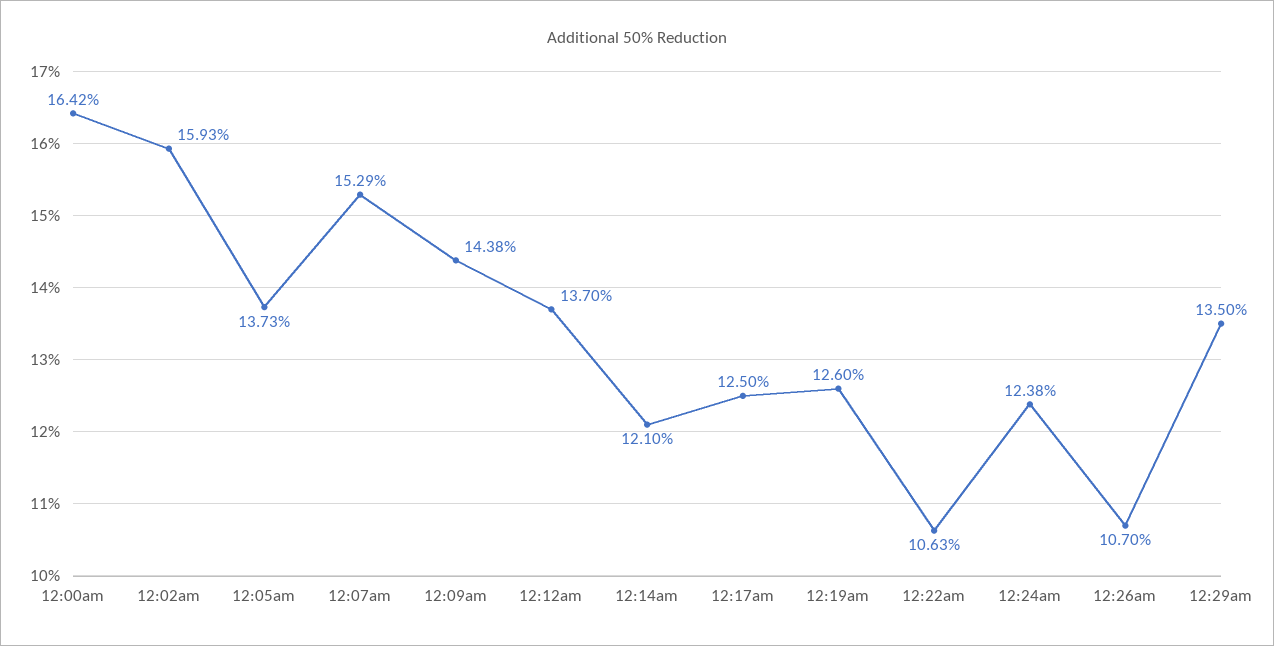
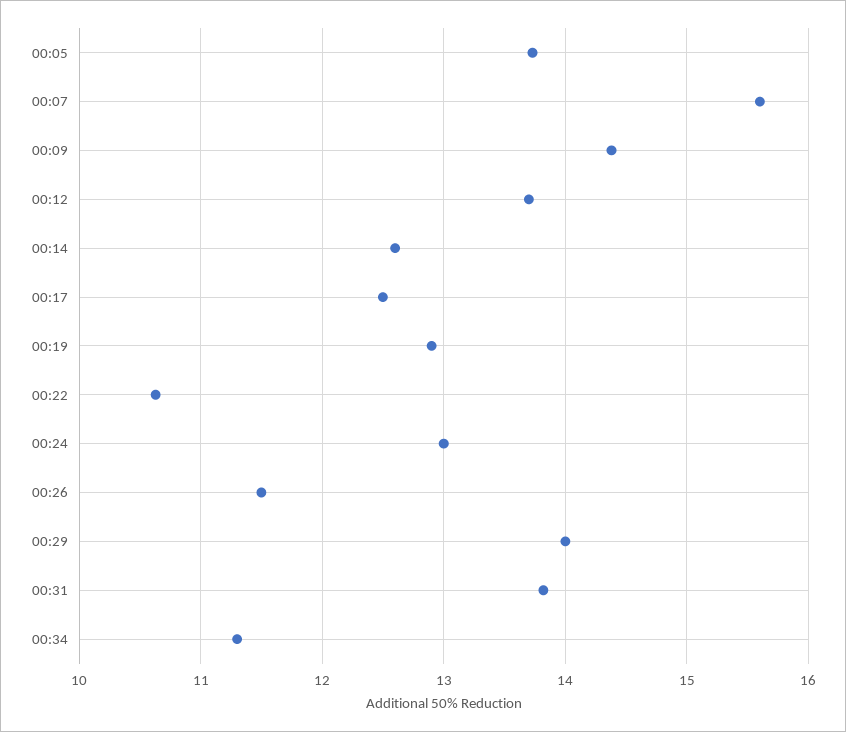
12:00am: 16.42 -> none
12:02am: 15.93 -> none
12:07am: 15.29 -> 15.6
12:14am: 12.1 -> 12.6
12:19am: 12.6 -> 12.9
12:24am: 12.38 -> 13
12:26am: 10.7 -> 11.5
12:29am: 13.5 -> 14
00:31: none -> 13.8
00:34: none -> 11.3

